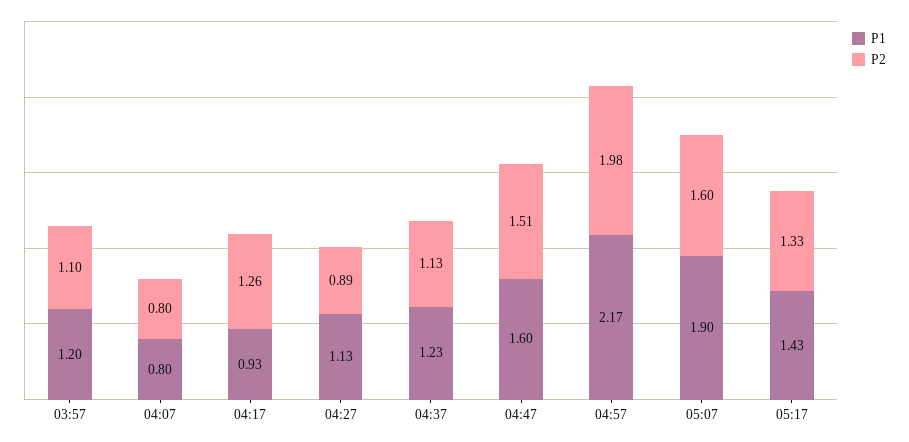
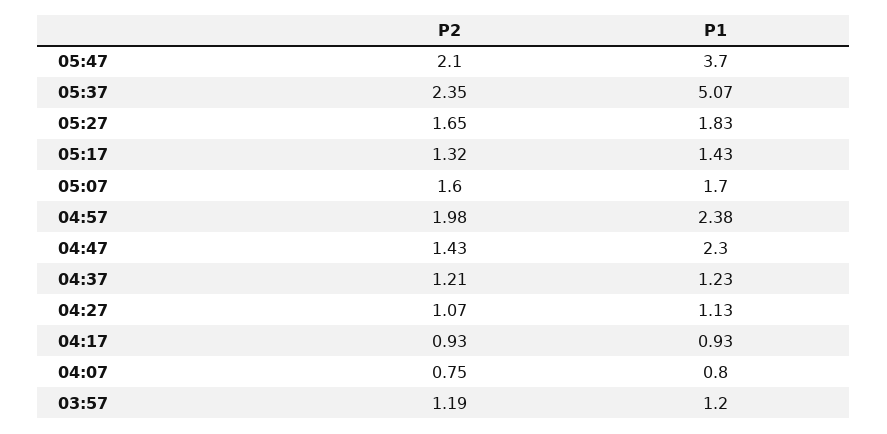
P2, 03:57: 1.1 -> 1.19
P2, 04:07: 0.8 -> 0.75
P2, 04:17: 1.26 -> 0.93
P2, 04:27: 0.89 -> 1.07
P2, 04:37: 1.13 -> 1.21
P1, 04:47: 1.6 -> 2.3
P2, 04:47: 1.51 -> 1.43
P1, 04:57: 2.17 -> 2.38
P1, 05:07: 1.9 -> 1.7
P2, 05:17: 1.33 -> 1.32
P2, 05:47: none -> 2.1
P1, 05:47: none -> 3.7
P2, 05:37: none -> 2.35
P1, 05:37: none -> 5.07
P2, 05:27: none -> 1.65
P1, 05:27: none -> 1.83

